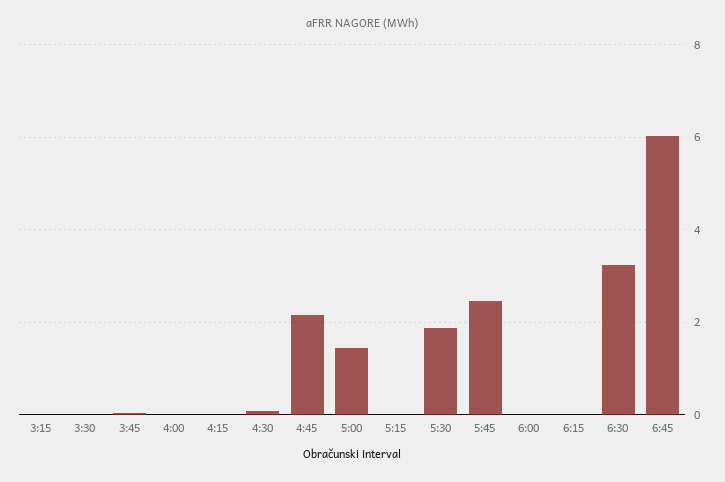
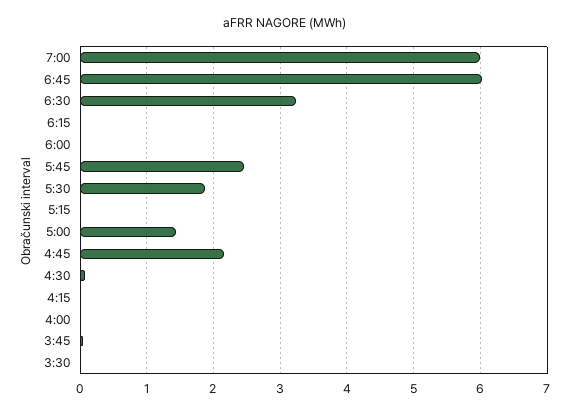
3:15: 0 -> none
7:00: none -> 6

